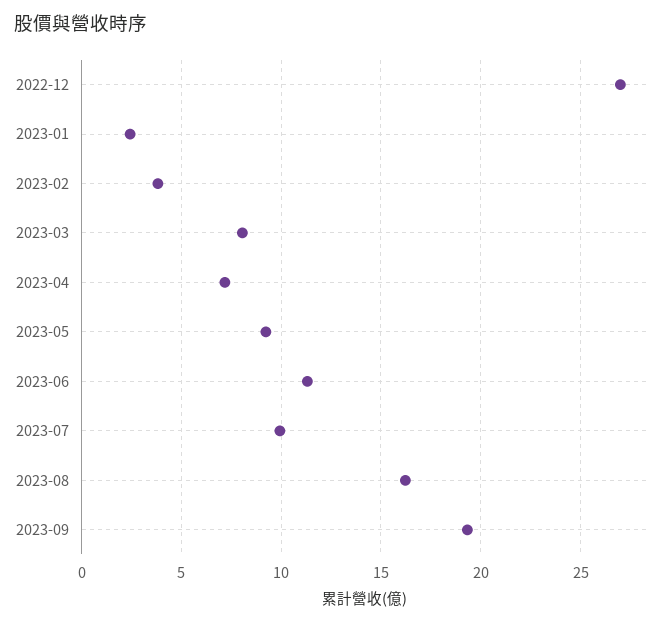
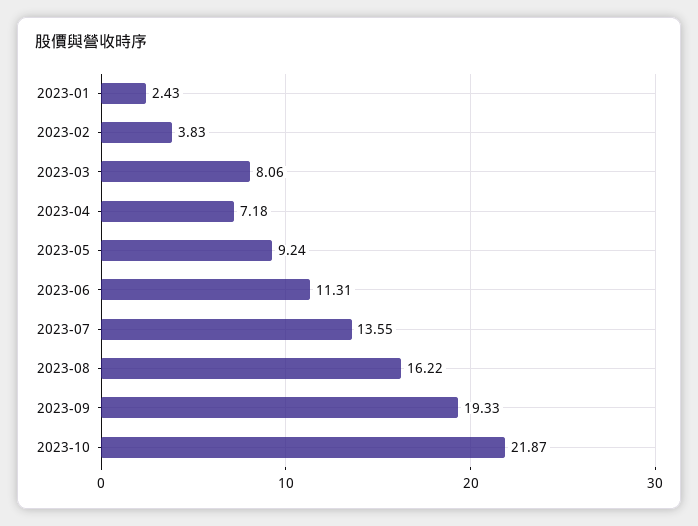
2022-12: 27 -> none
2023-07: 10 -> 13.55
2023-10: none -> 21.87

